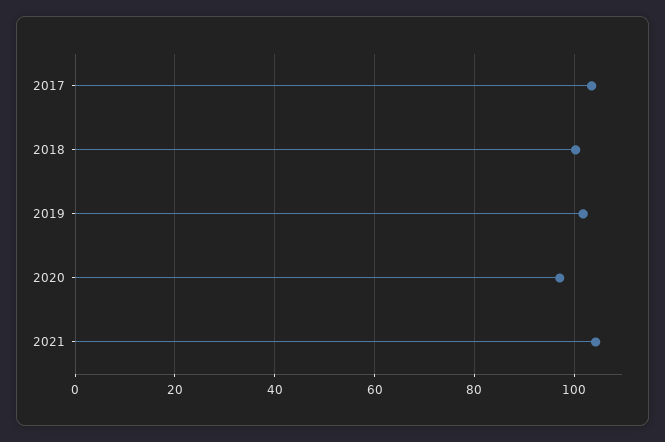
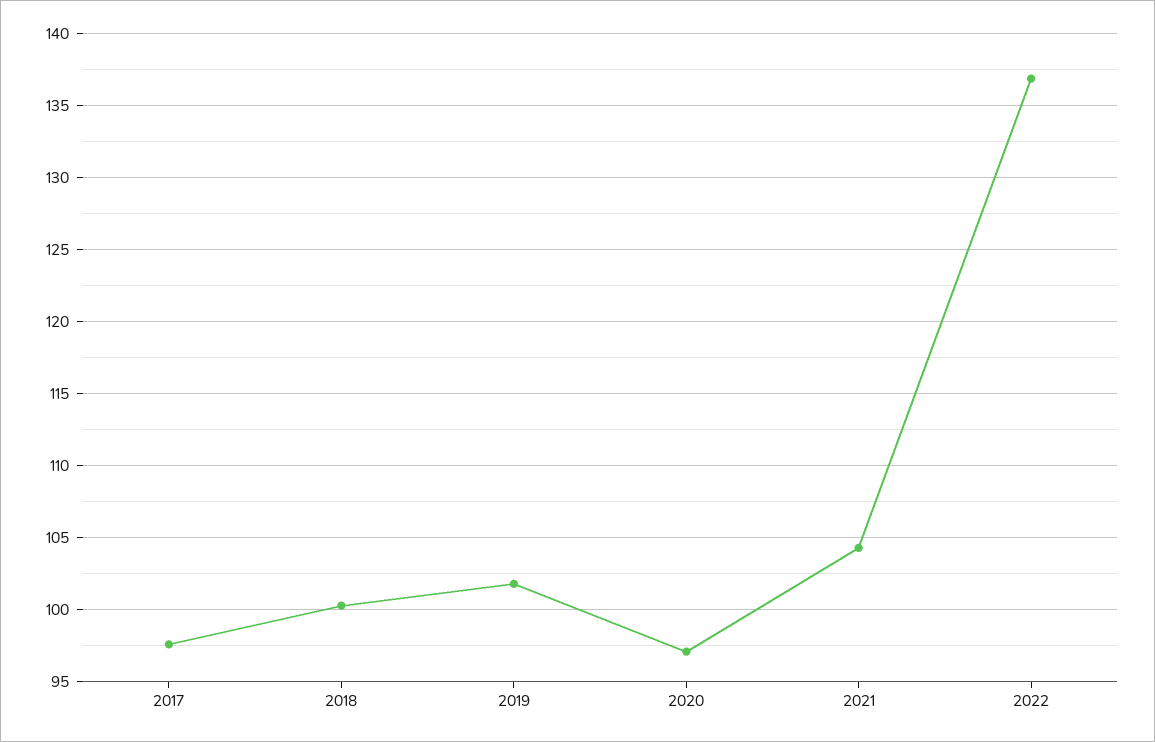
2017: 104 -> 97.5
2022: none -> 137

